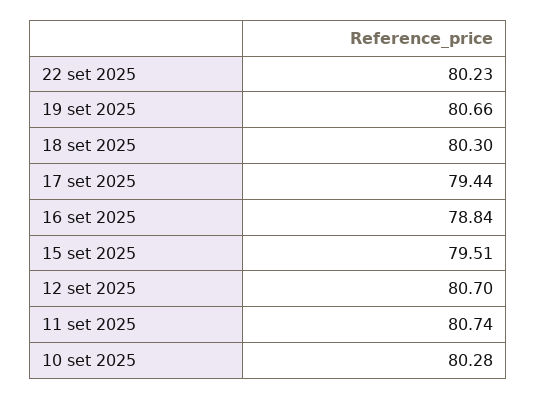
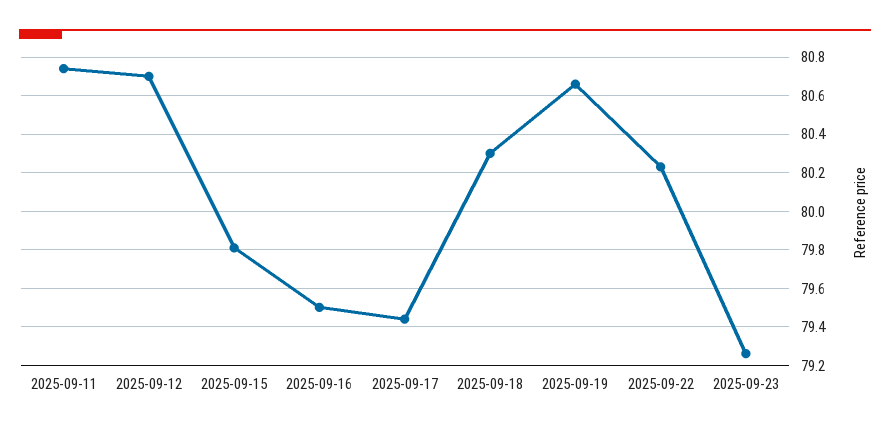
16 set 2025: 78.84 -> 79.5
15 set 2025: 79.51 -> 79.8
10 set 2025: 80.28 -> none
2025-09-23: none -> 79.25

